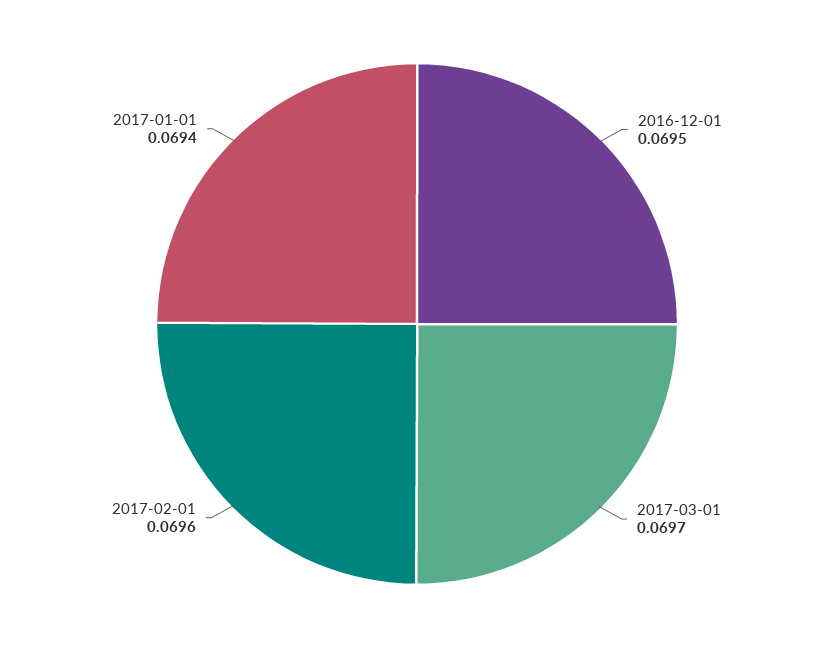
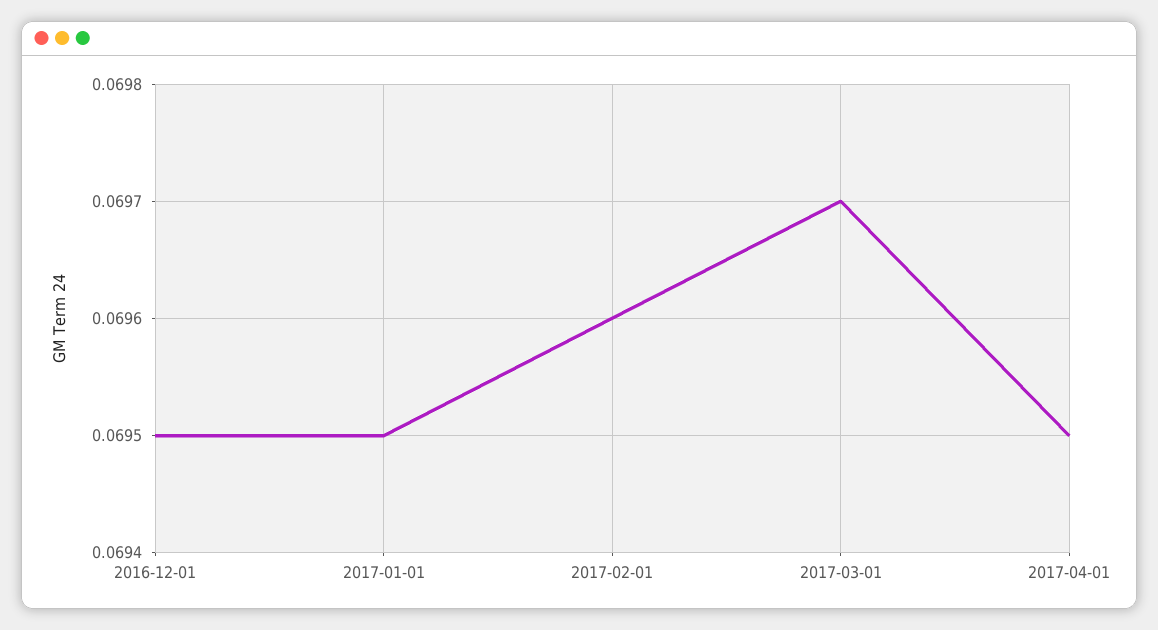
2017-01-01: 0.0694 -> 0.0695
2017-04-01: none -> 0.0695

